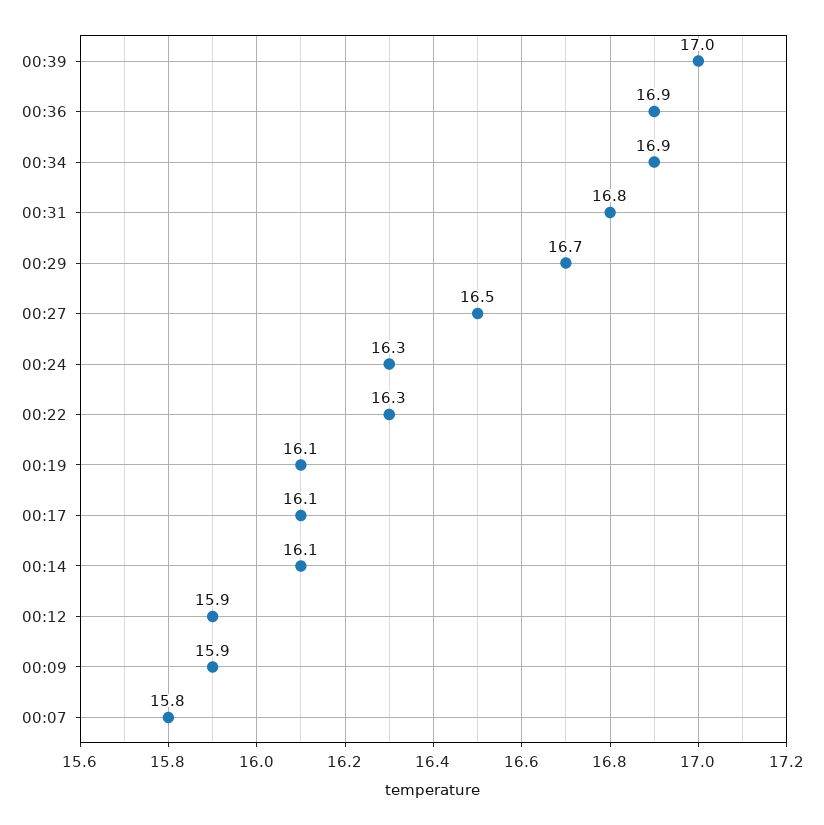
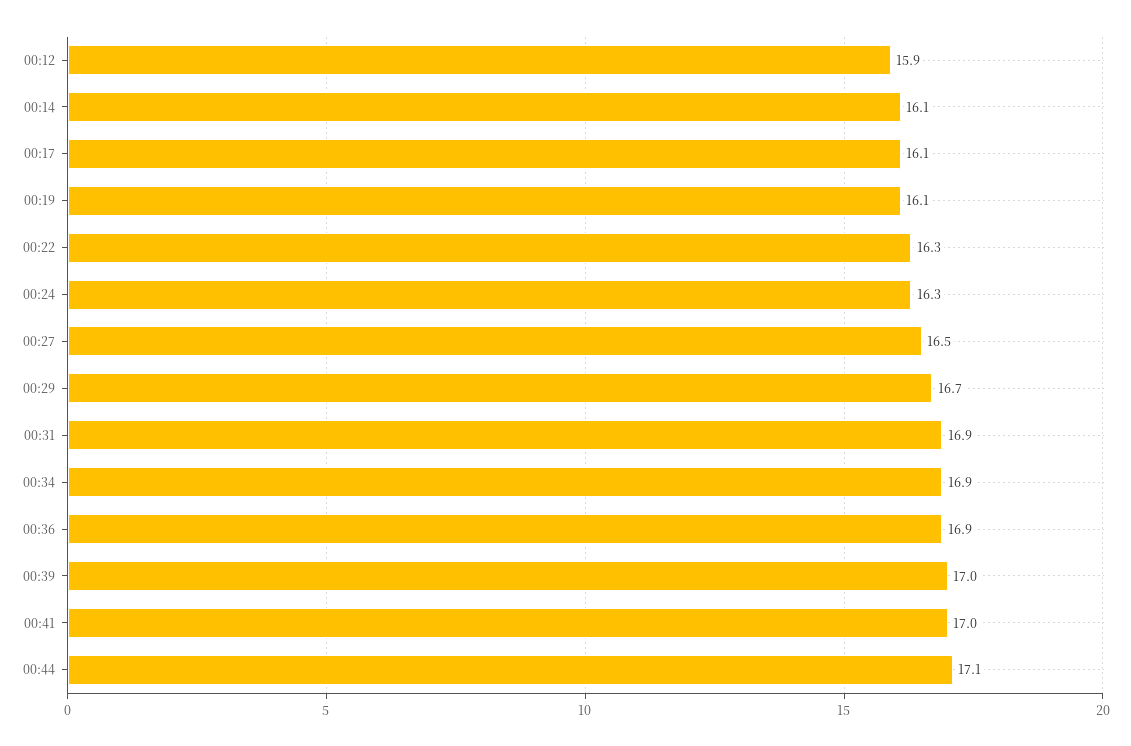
00:31: 16.8 -> 16.9
00:09: 15.9 -> none
00:07: 15.8 -> none
00:41: none -> 17
00:44: none -> 17.1

